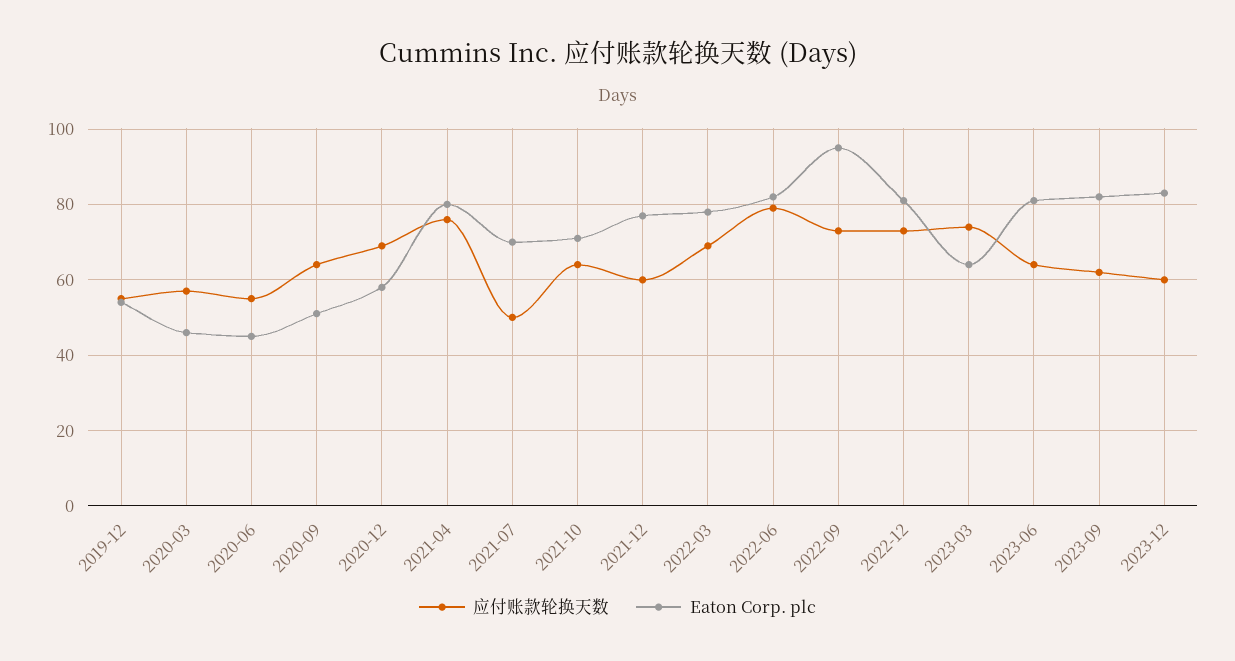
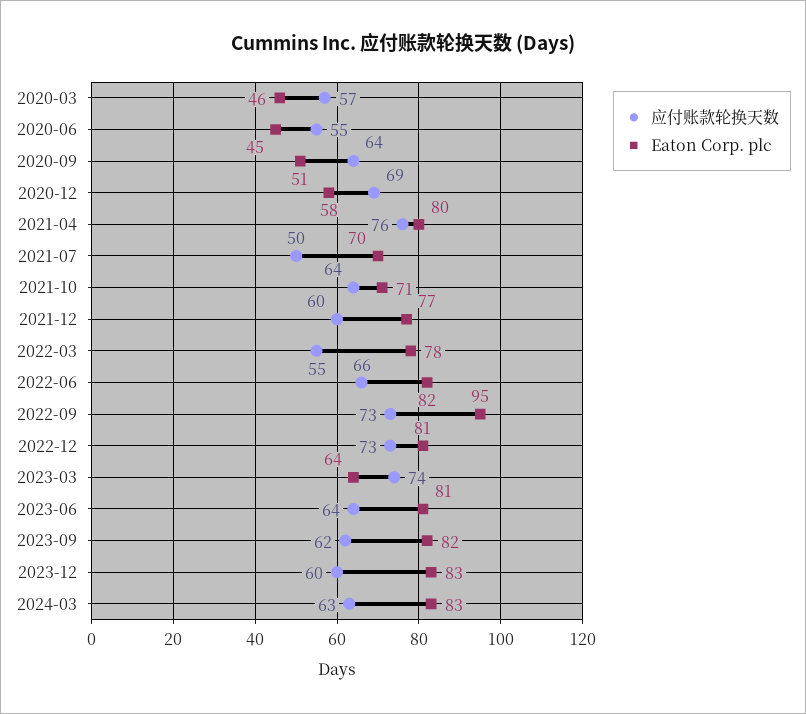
应付账款轮换天数, 2019-12: 55 -> none
Eaton Corp. plc, 2019-12: 55 -> none
应付账款轮换天数, 2022-03: 70 -> 55
应付账款轮换天数, 2022-06: 80 -> 66
应付账款轮换天数, 2024-03: none -> 63
Eaton Corp. plc, 2024-03: none -> 83

